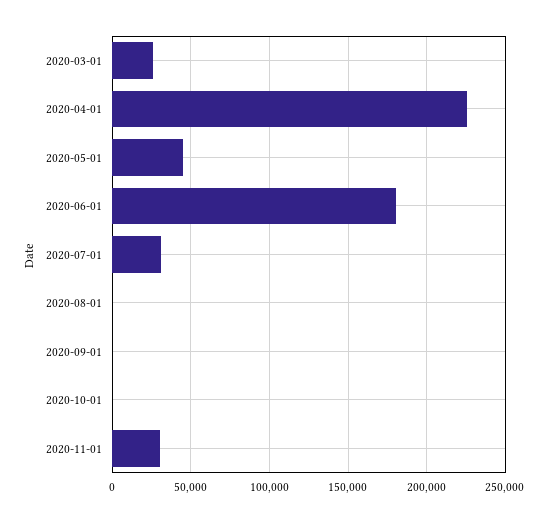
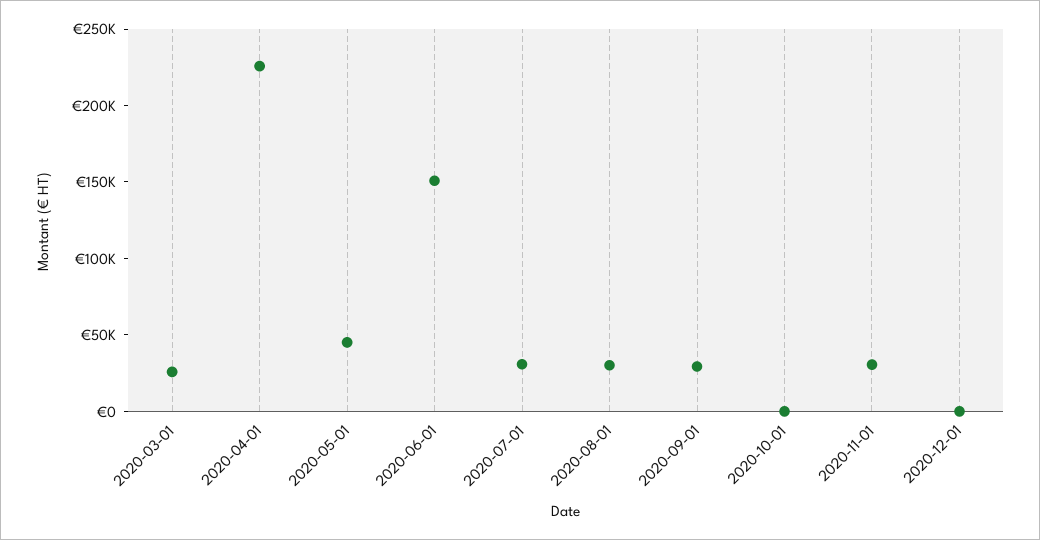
2020-06-01: 180000 -> 150000
2020-08-01: 0 -> 30000
2020-09-01: 0 -> 30000
2020-12-01: none -> 0

